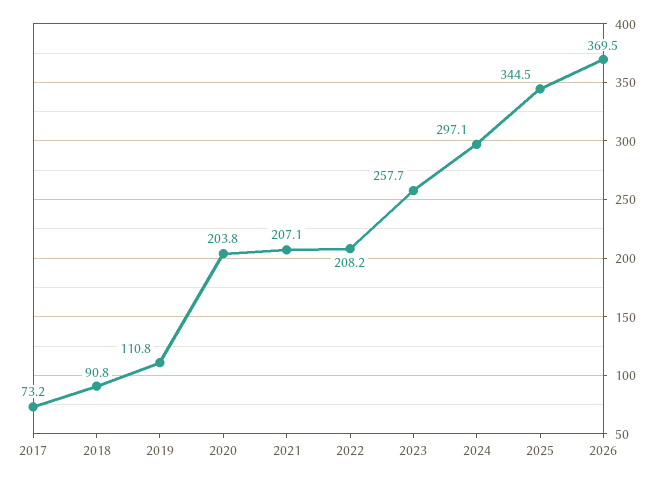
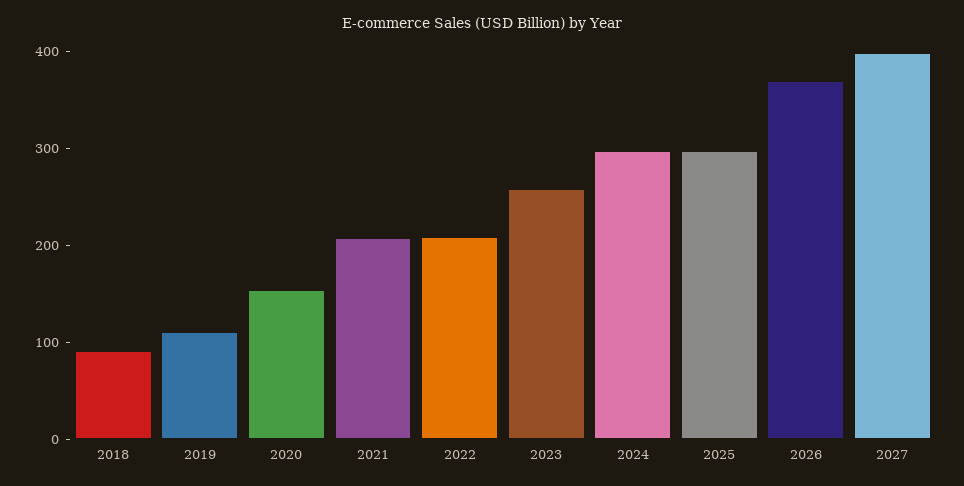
2017: 73.2 -> none
2020: 203.8 -> 160
2025: 344.5 -> 300
2027: none -> 400

